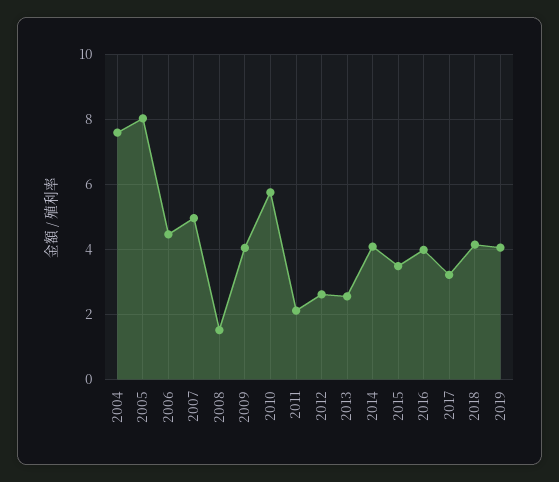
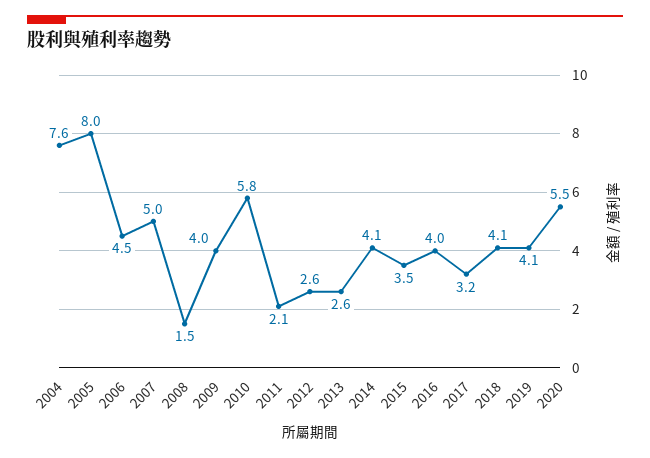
2020: none -> 5.5

